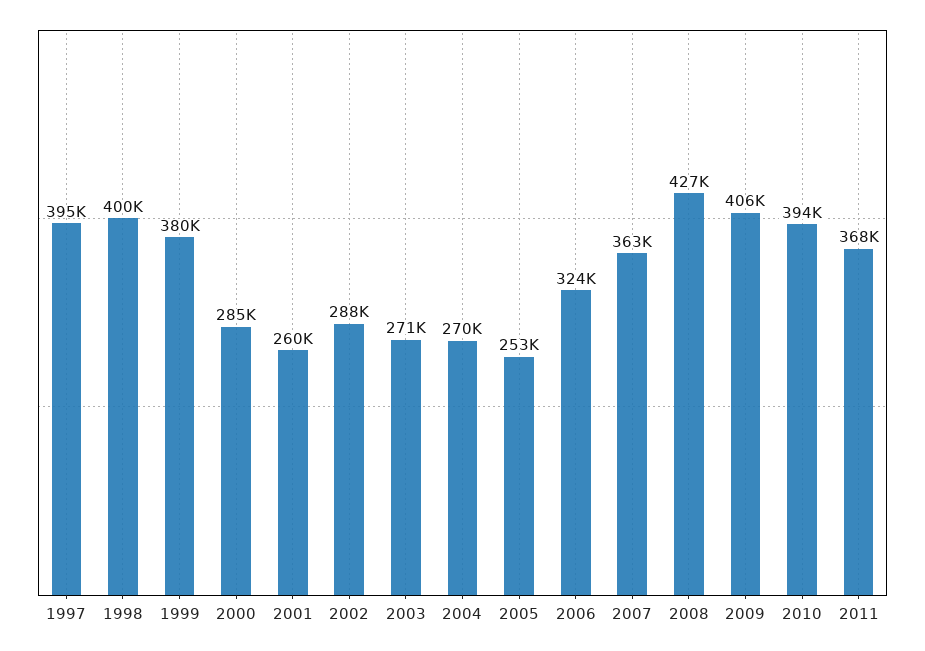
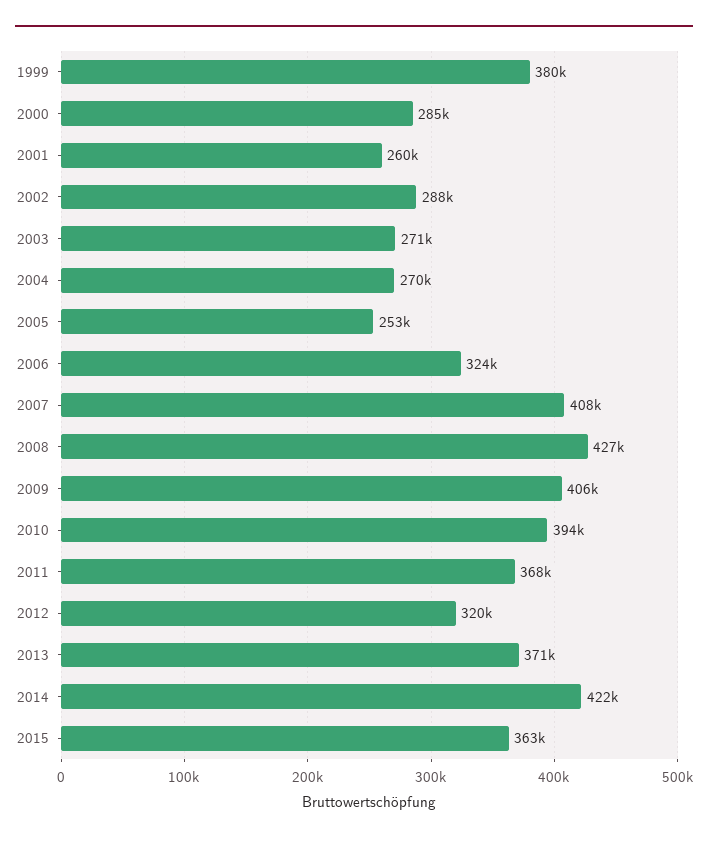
1997: 395000 -> none
1998: 400000 -> none
2007: 363000 -> 408000
2012: none -> 320000
2013: none -> 371000
2014: none -> 422000
2015: none -> 363000

